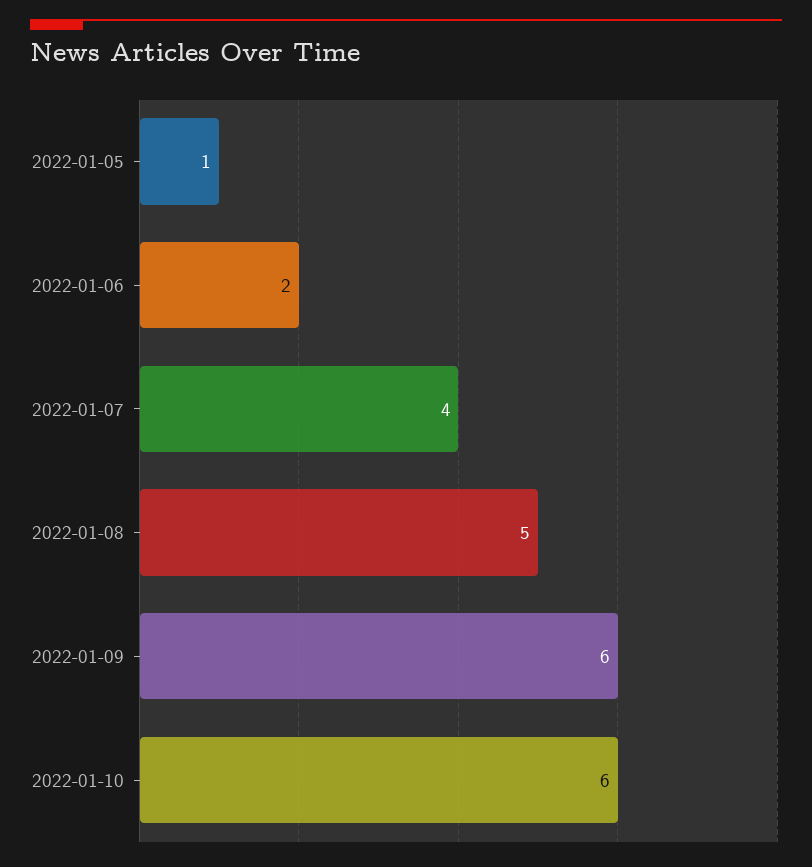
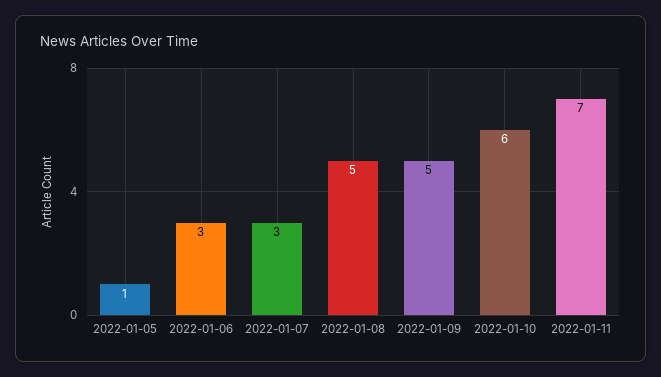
2022-01-06: 2 -> 3
2022-01-07: 4 -> 3
2022-01-09: 6 -> 5
2022-01-11: none -> 7

